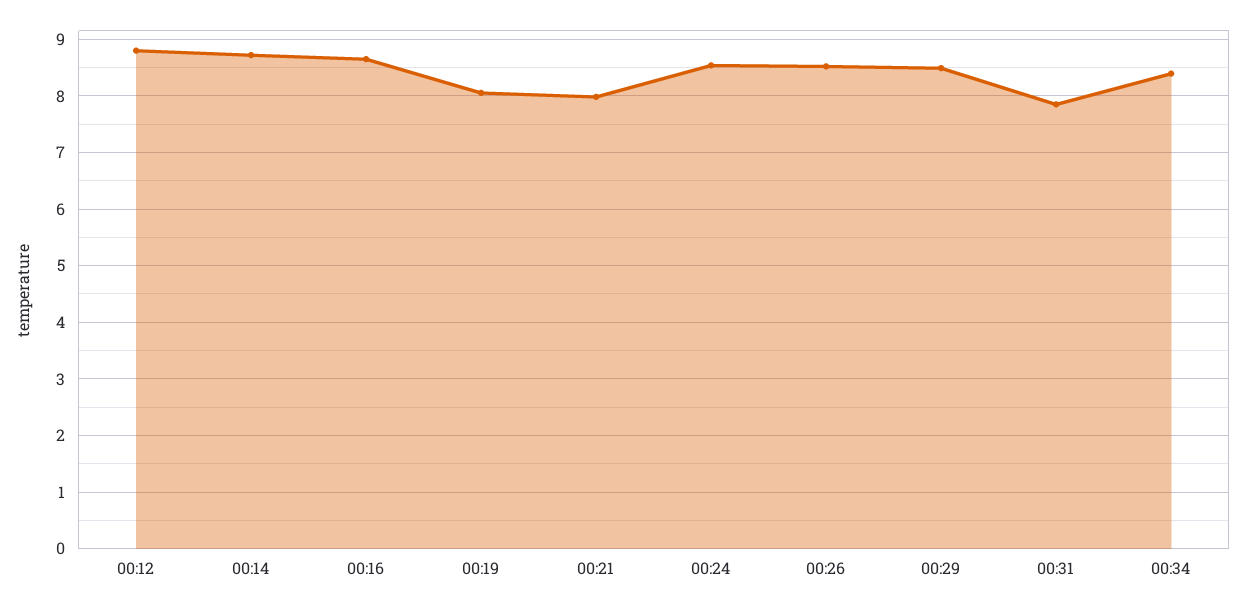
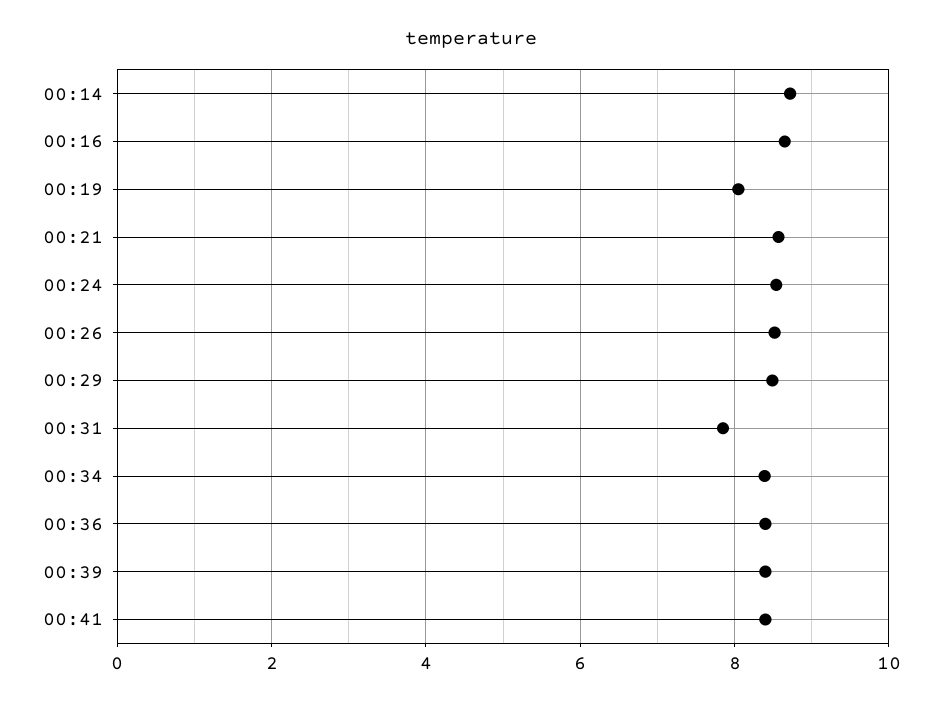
00:12: 8.8 -> none
00:21: 8 -> 8.6
00:36: none -> 8.4
00:39: none -> 8.4
00:41: none -> 8.4

